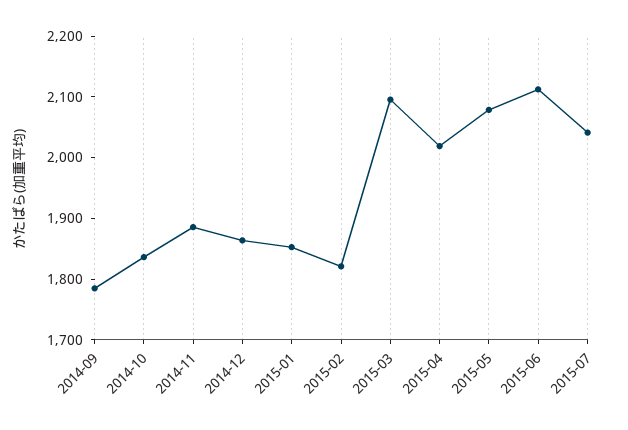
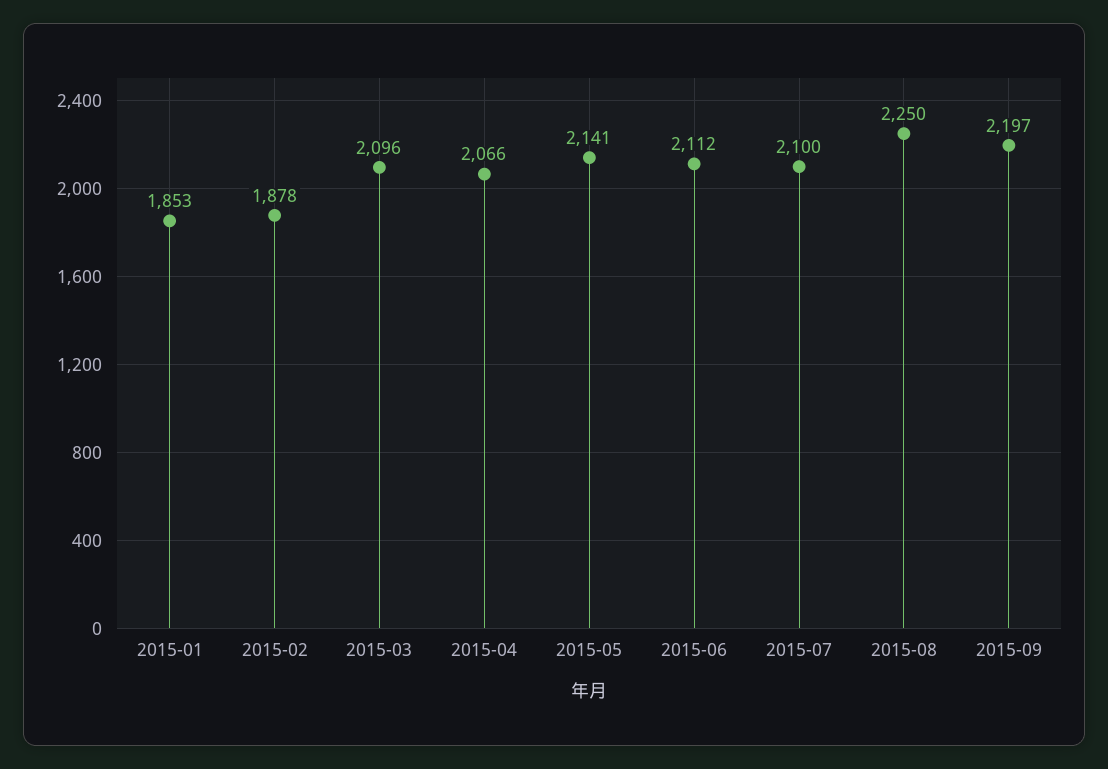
2014-09: 1780 -> none
2014-10: 1840 -> none
2014-11: 1880 -> none
2014-12: 1860 -> none
2015-02: 1820 -> 1878
2015-04: 2020 -> 2066
2015-05: 2080 -> 2141
2015-07: 2040 -> 2100
2015-08: none -> 2250
2015-09: none -> 2197

